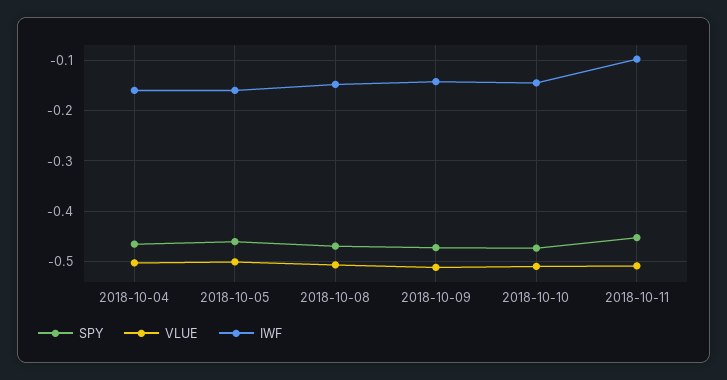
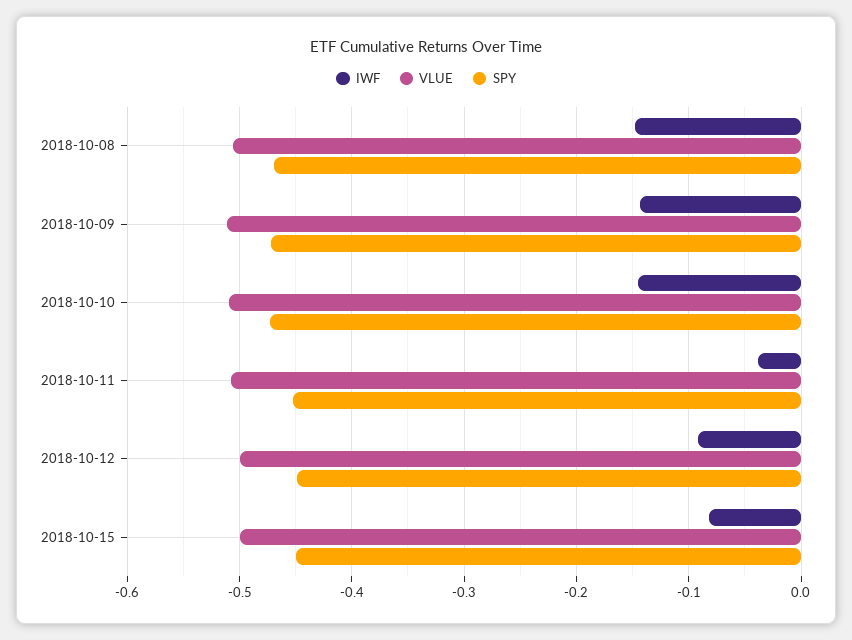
SPY, 2018-10-04: -0.46 -> none
VLUE, 2018-10-04: -0.5 -> none
IWF, 2018-10-04: -0.16 -> none
SPY, 2018-10-05: -0.46 -> none
VLUE, 2018-10-05: -0.5 -> none
IWF, 2018-10-05: -0.16 -> none
IWF, 2018-10-11: -0.1 -> -0.04
IWF, 2018-10-12: none -> -0.09
VLUE, 2018-10-12: none -> -0.5
SPY, 2018-10-12: none -> -0.45
IWF, 2018-10-15: none -> -0.08
VLUE, 2018-10-15: none -> -0.5
SPY, 2018-10-15: none -> -0.45

